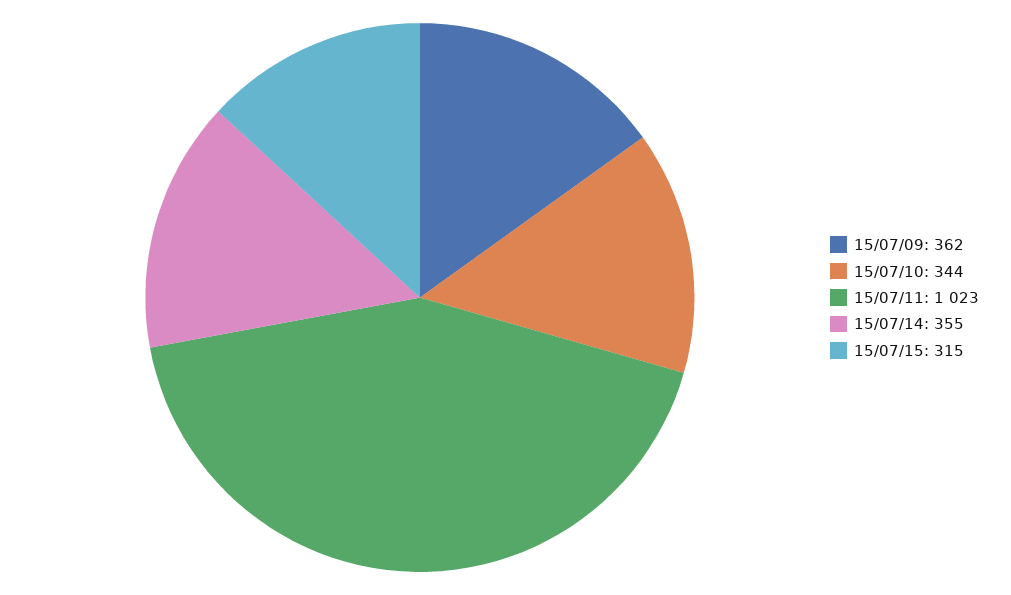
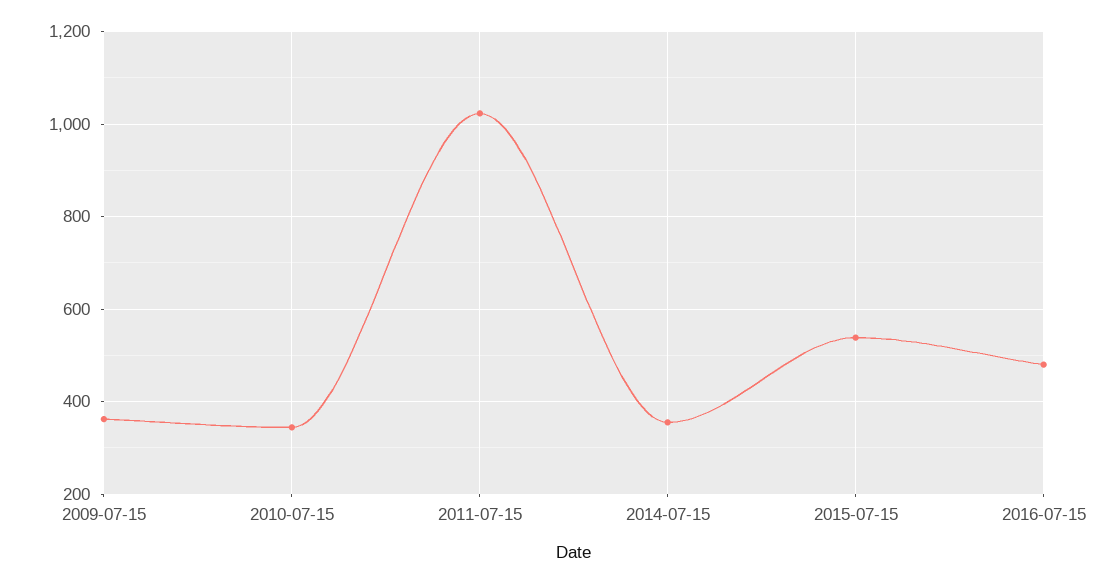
15/07/15: 315 -> 540
2016-07-15: none -> 480

